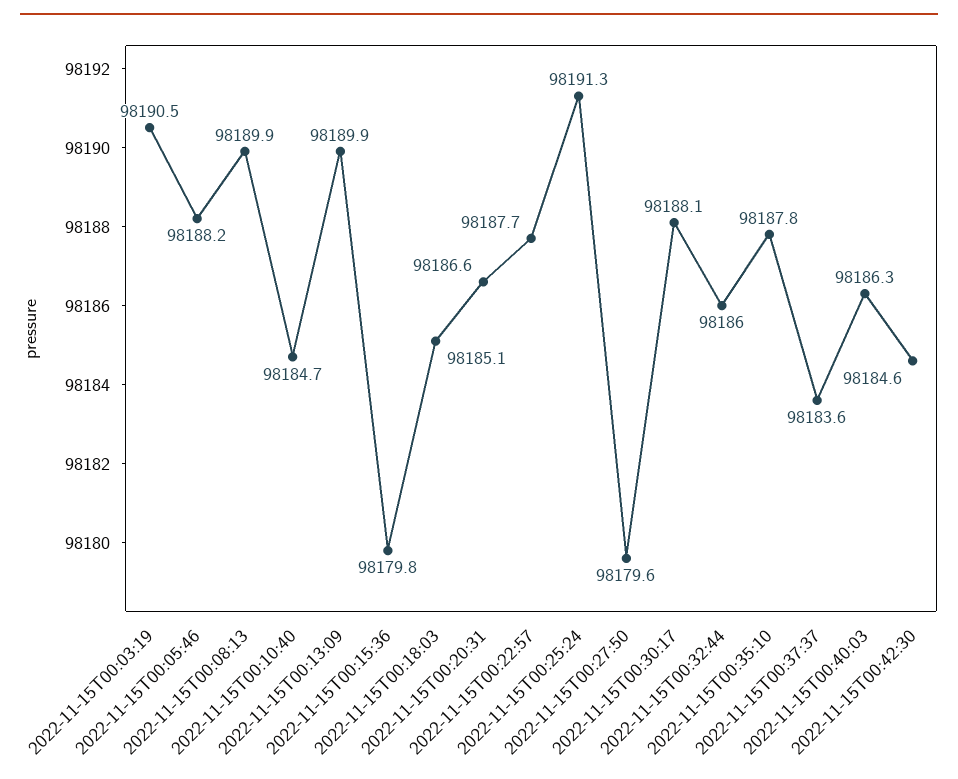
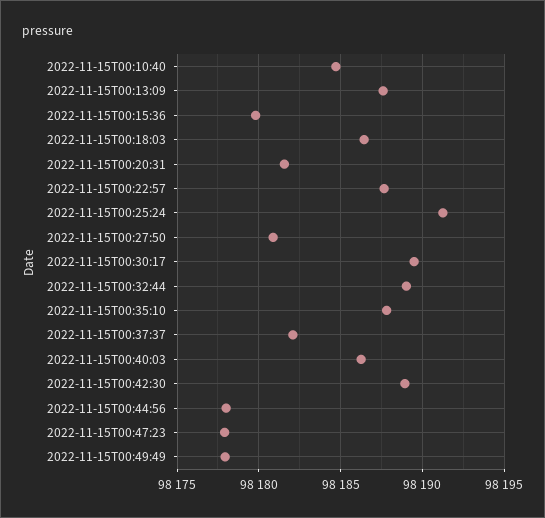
2022-11-15T00:03:19: 98190.5 -> none
2022-11-15T00:05:46: 98188.2 -> none
2022-11-15T00:08:13: 98189.9 -> none
2022-11-15T00:13:09: 98189.9 -> 98187.5
2022-11-15T00:18:03: 98185.1 -> 98186.5
2022-11-15T00:20:31: 98186.6 -> 98181.5
2022-11-15T00:27:50: 98179.6 -> 98181
2022-11-15T00:30:17: 98188.1 -> 98189.5
2022-11-15T00:32:44: 98186 -> 98189
2022-11-15T00:37:37: 98183.6 -> 98182
2022-11-15T00:42:30: 98184.6 -> 98189
2022-11-15T00:44:56: none -> 98178
2022-11-15T00:47:23: none -> 98178
2022-11-15T00:49:49: none -> 98178

